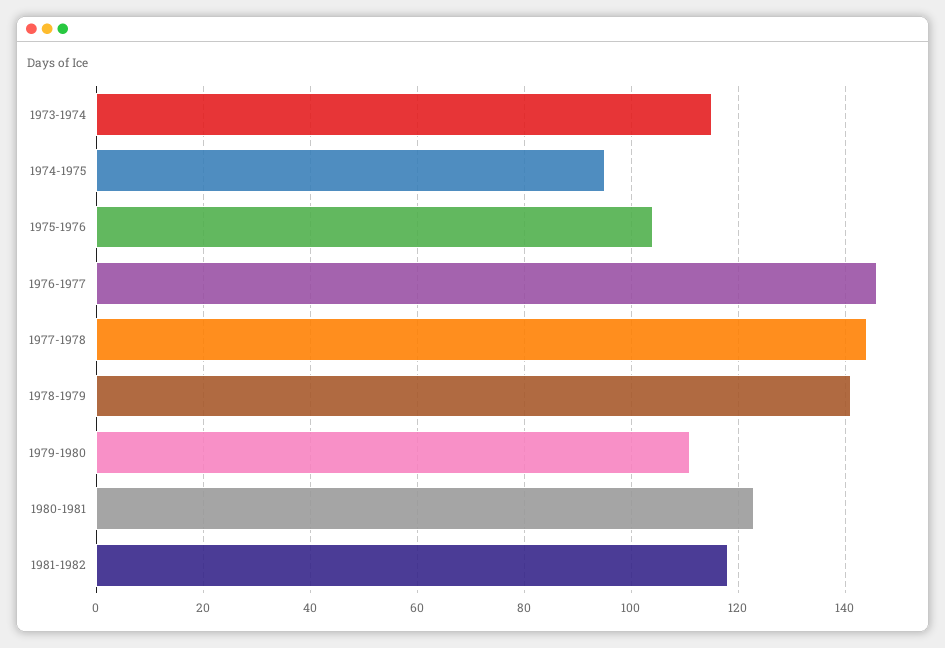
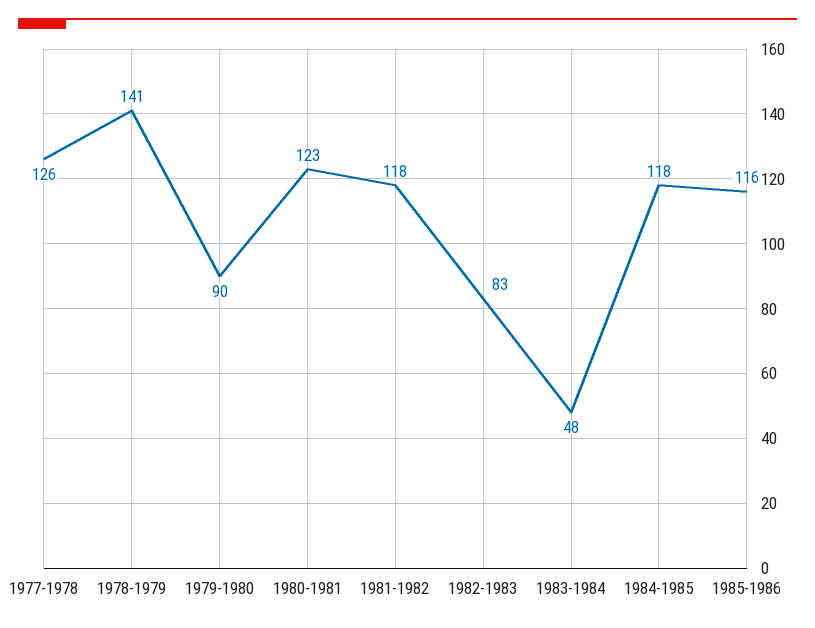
1973-1974: 115 -> none
1974-1975: 95 -> none
1975-1976: 105 -> none
1976-1977: 145 -> none
1977-1978: 145 -> 126
1979-1980: 110 -> 90
1982-1983: none -> 83
1983-1984: none -> 48
1984-1985: none -> 118
1985-1986: none -> 116

